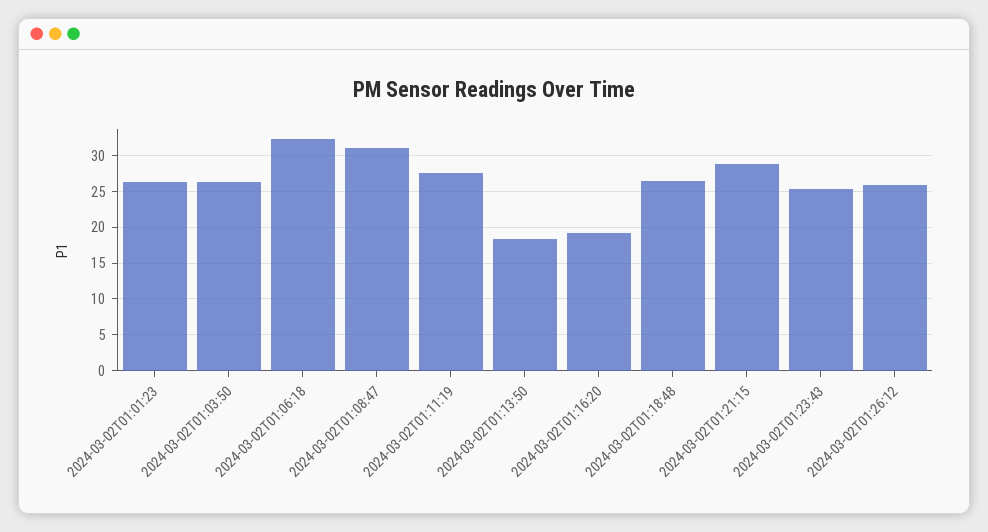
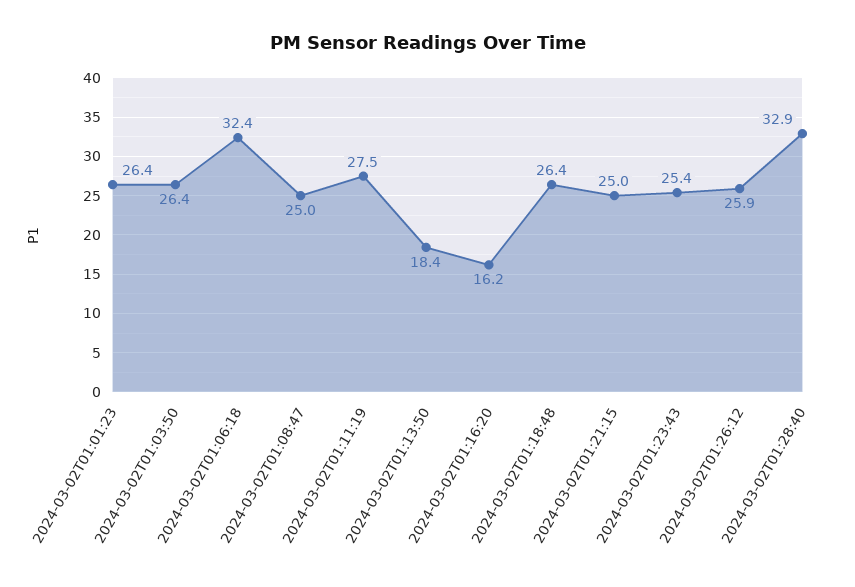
2024-03-02T01:08:47: 31 -> 25
2024-03-02T01:16:20: 19 -> 16.2
2024-03-02T01:21:15: 29 -> 25
2024-03-02T01:28:40: none -> 32.9

